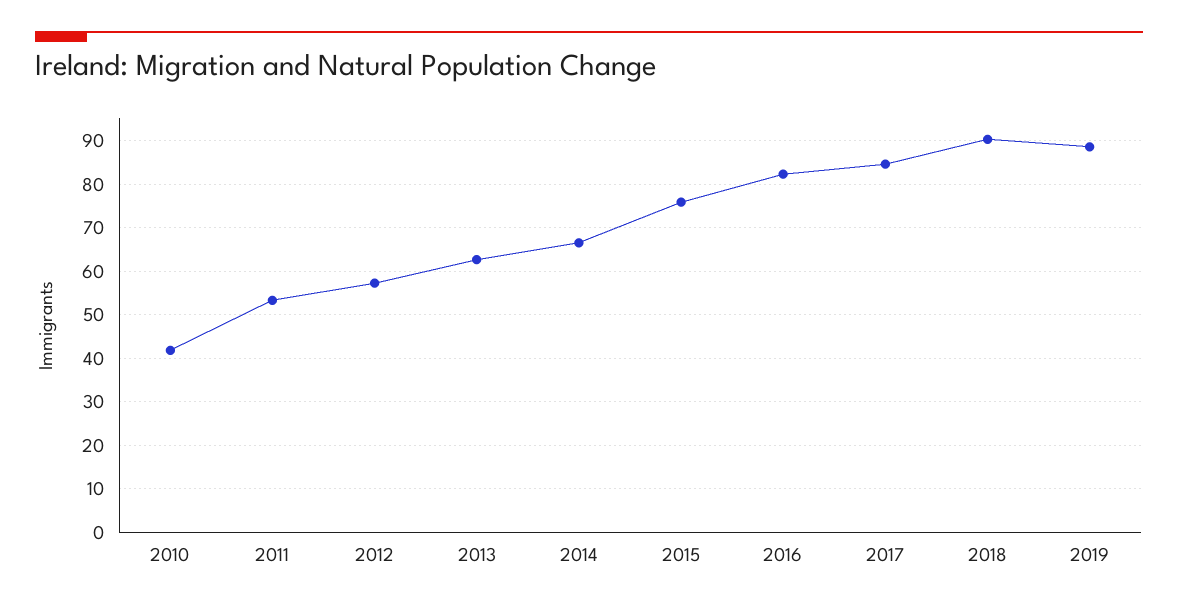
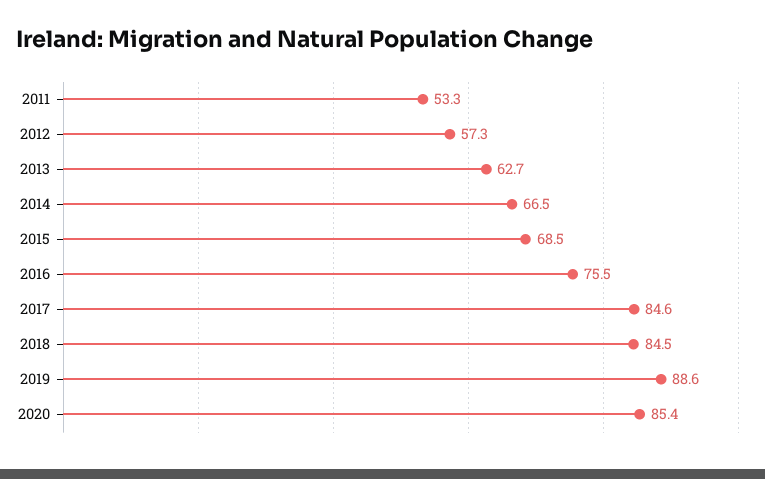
2010: 42 -> none
2015: 76 -> 68.5
2016: 82 -> 75.5
2018: 90 -> 84.5
2020: none -> 85.4

